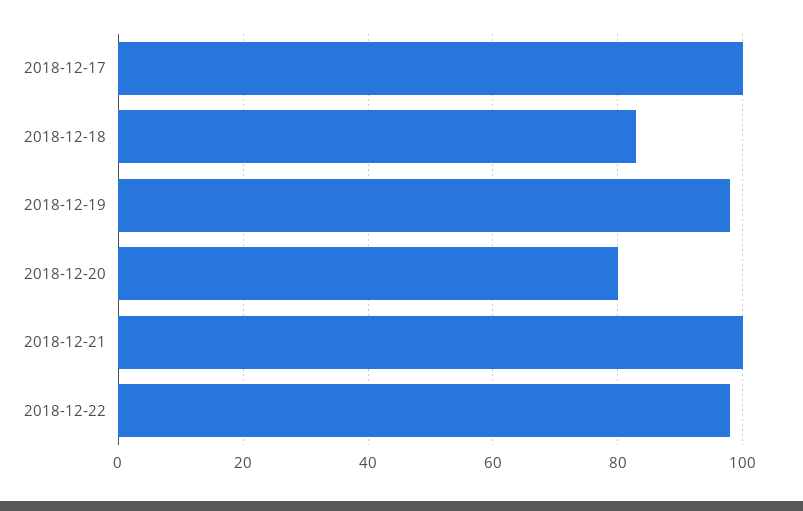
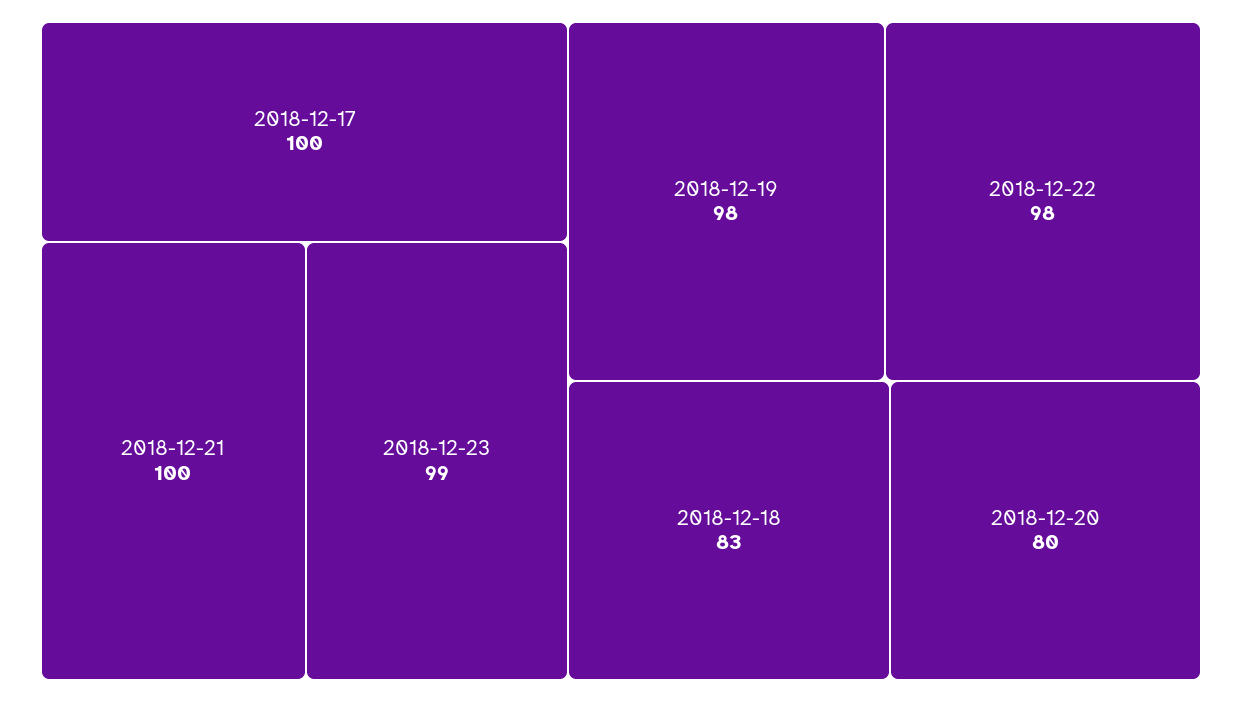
2018-12-23: none -> 99

